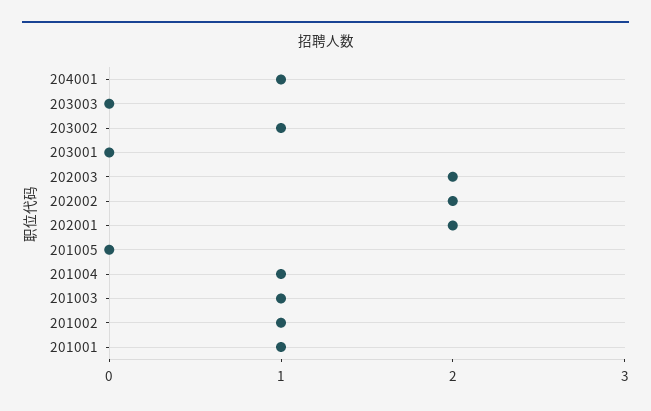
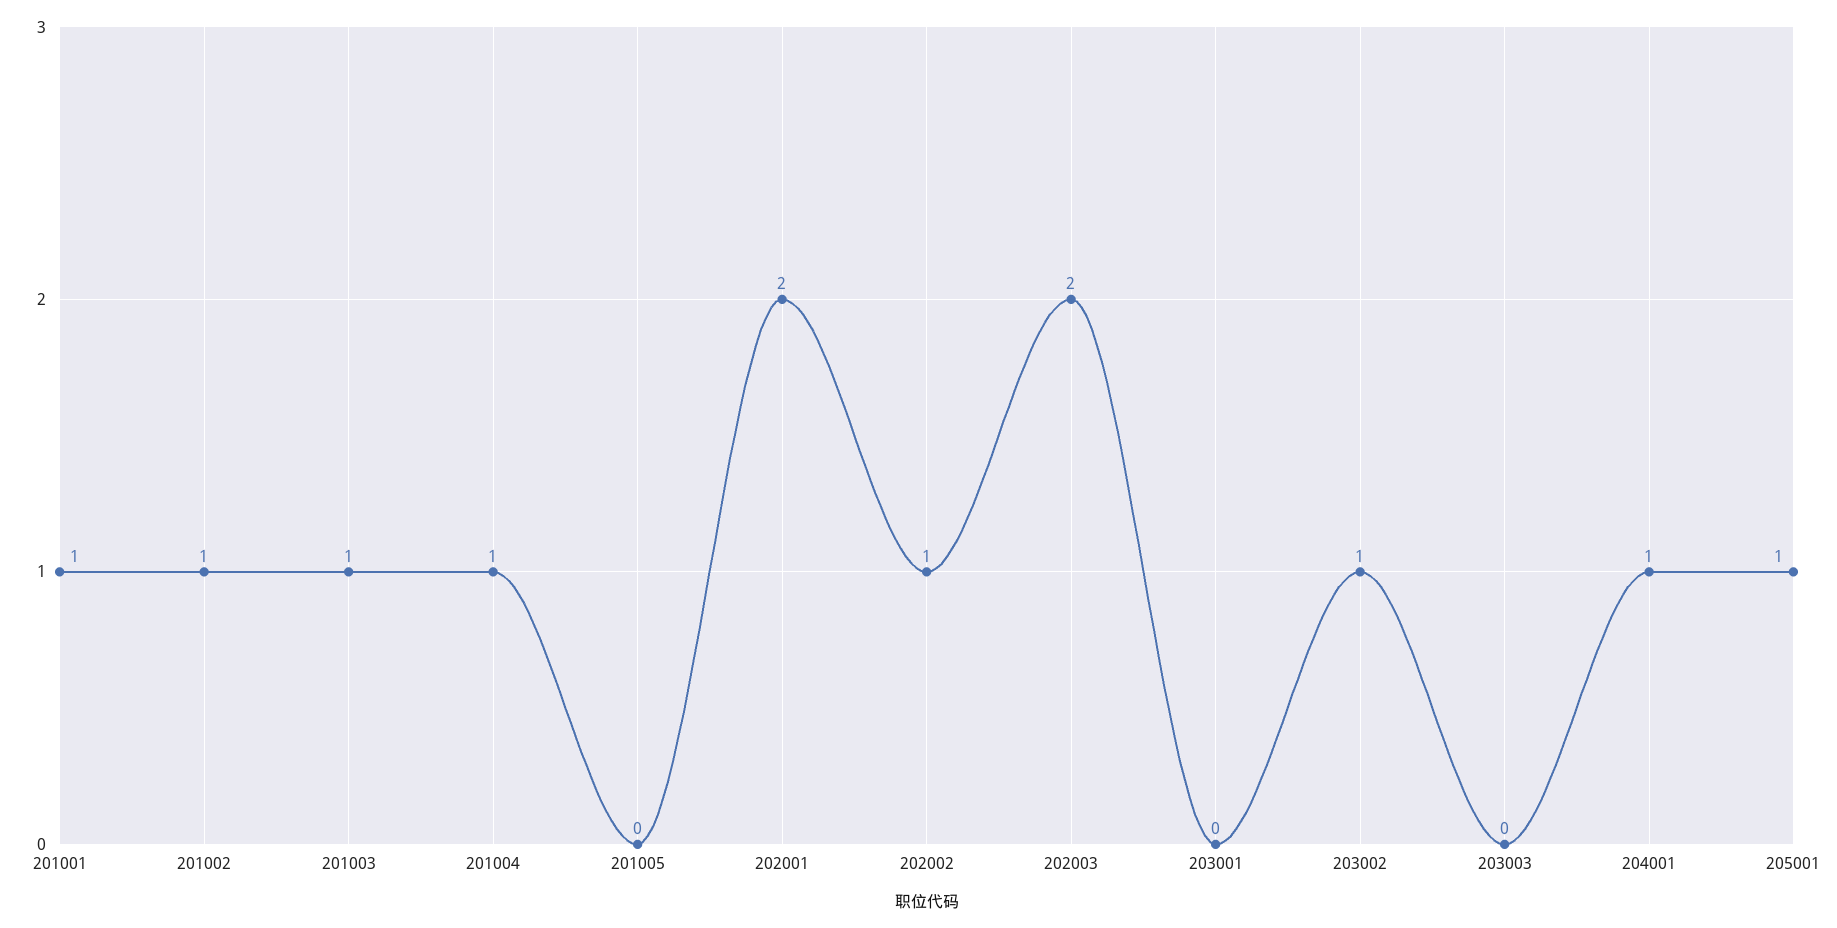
202002: 2 -> 1
205001: none -> 1

